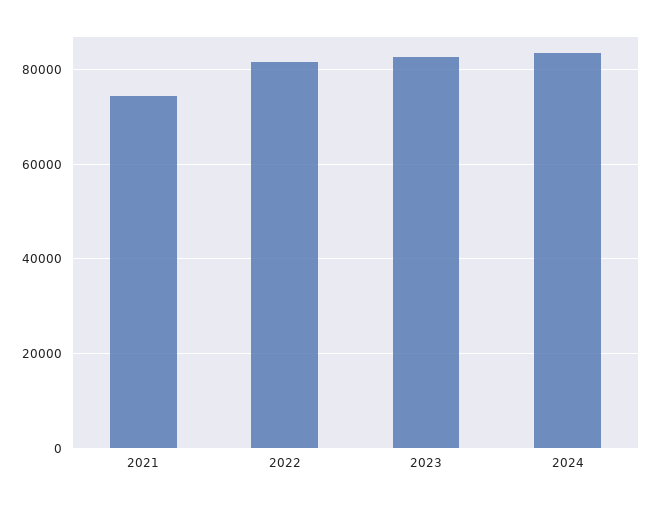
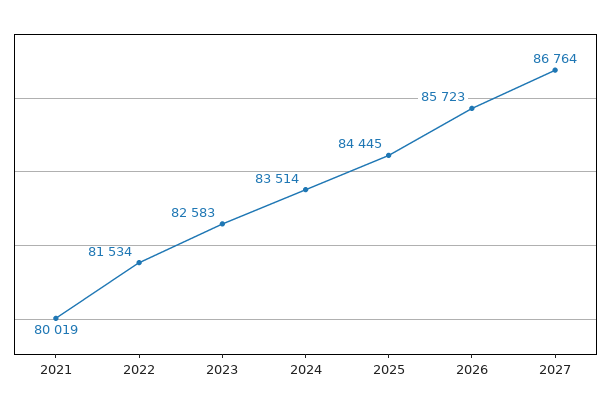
2021: 74000 -> 80019
2025: none -> 84445
2026: none -> 85723
2027: none -> 86764

